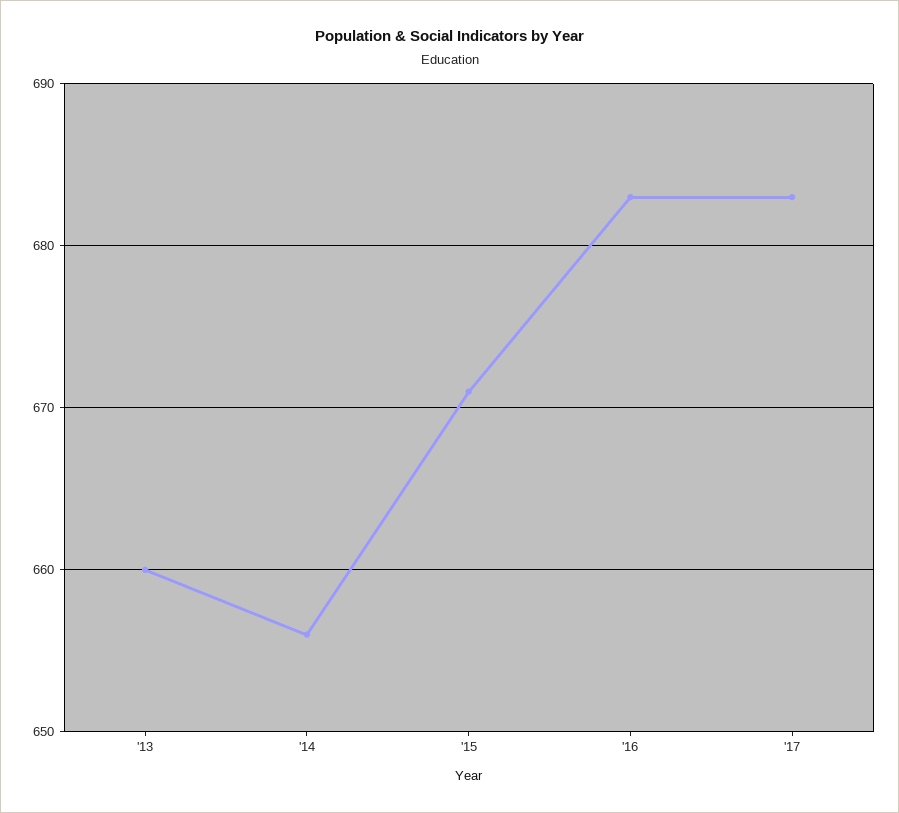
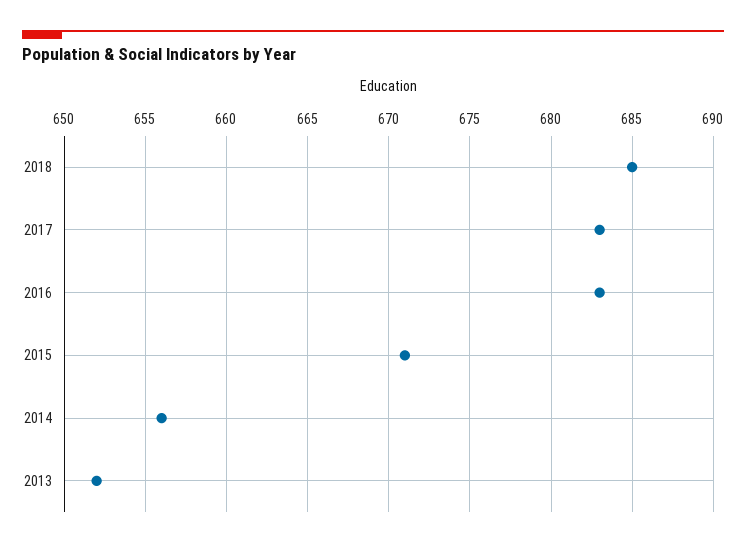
'13: 660 -> 652
2018: none -> 685

